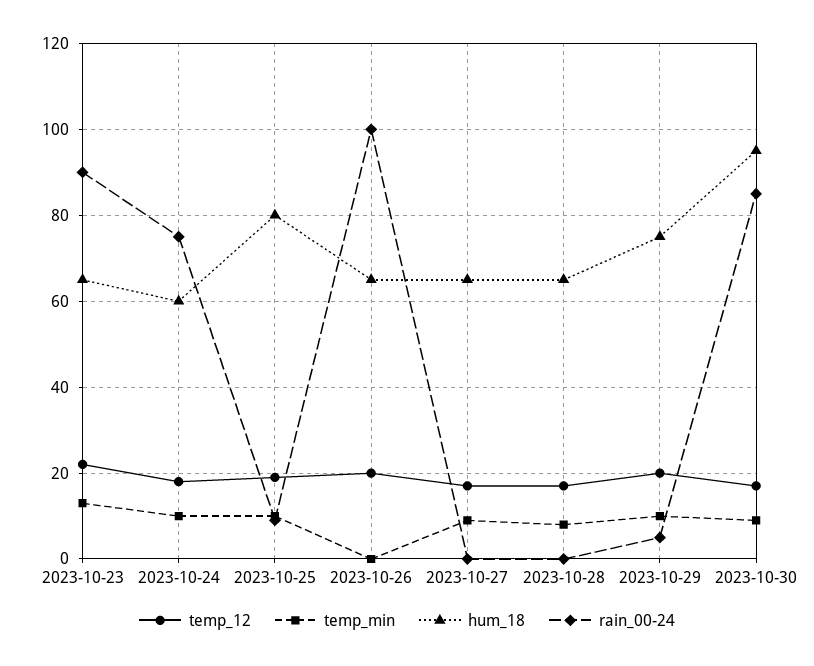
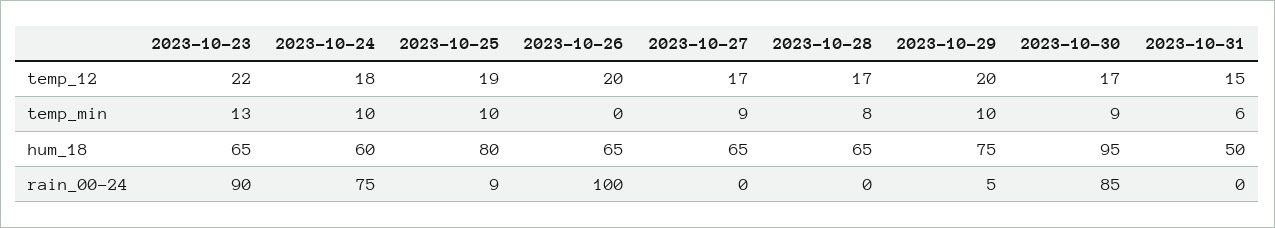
temp_12, 2023-10-31: none -> 15
temp_min, 2023-10-31: none -> 6
hum_18, 2023-10-31: none -> 50
rain_00-24, 2023-10-31: none -> 0

